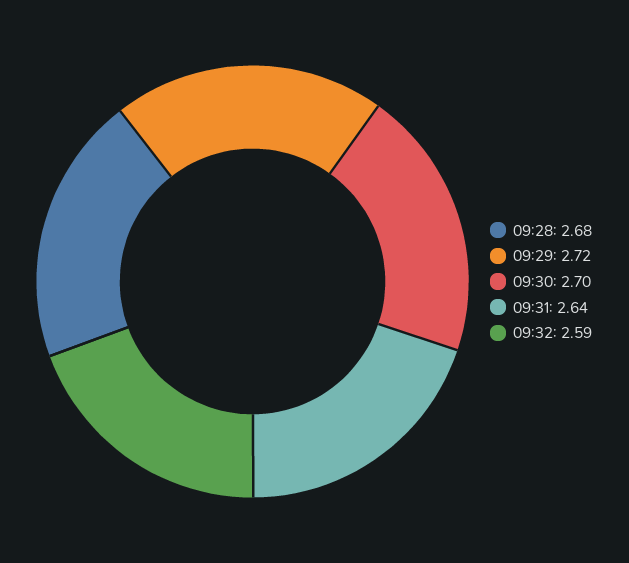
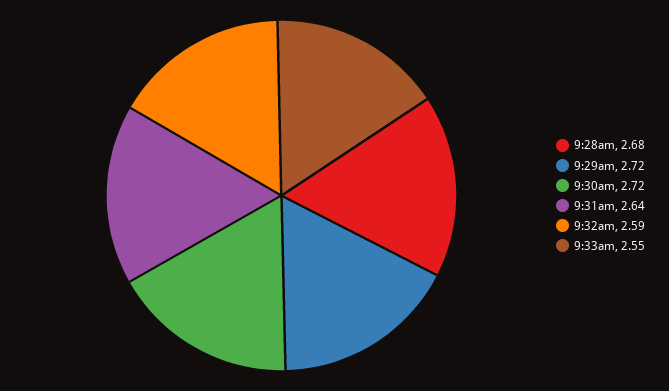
09:30: 2.7 -> 2.72
9:33am: none -> 2.55

